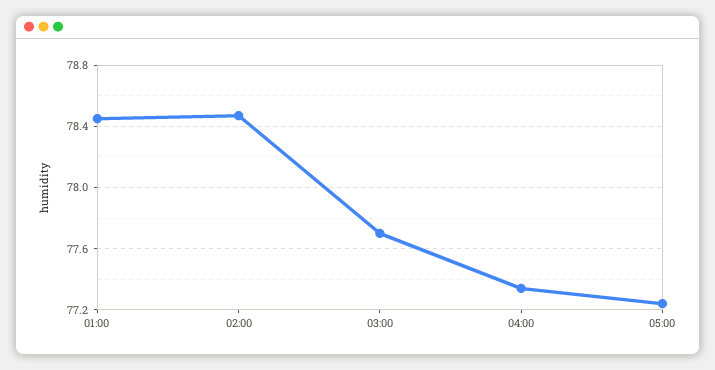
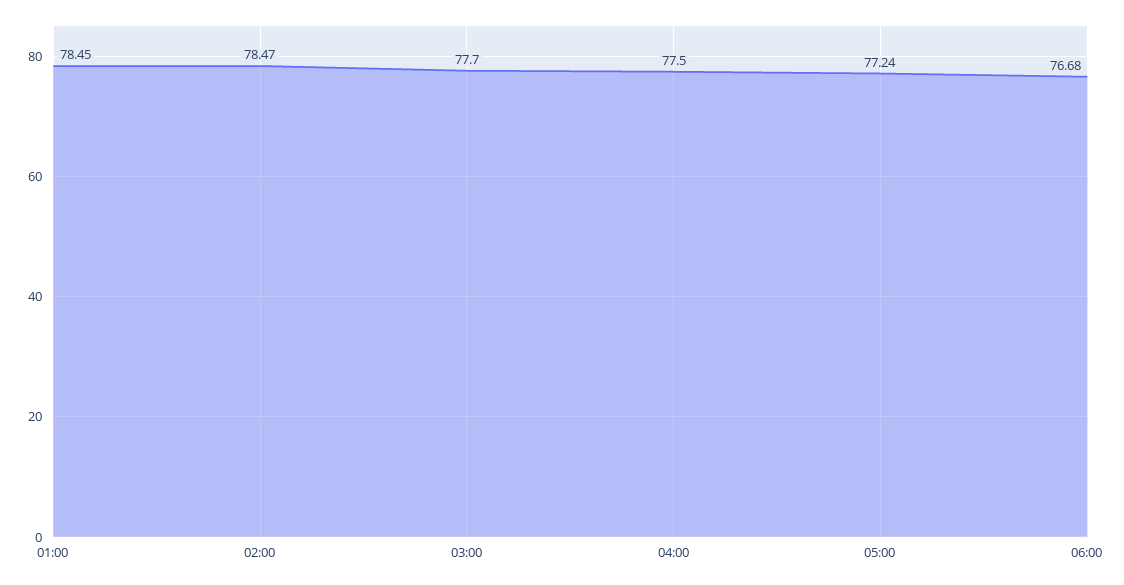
04:00: 77.35 -> 77.5
06:00: none -> 76.68

